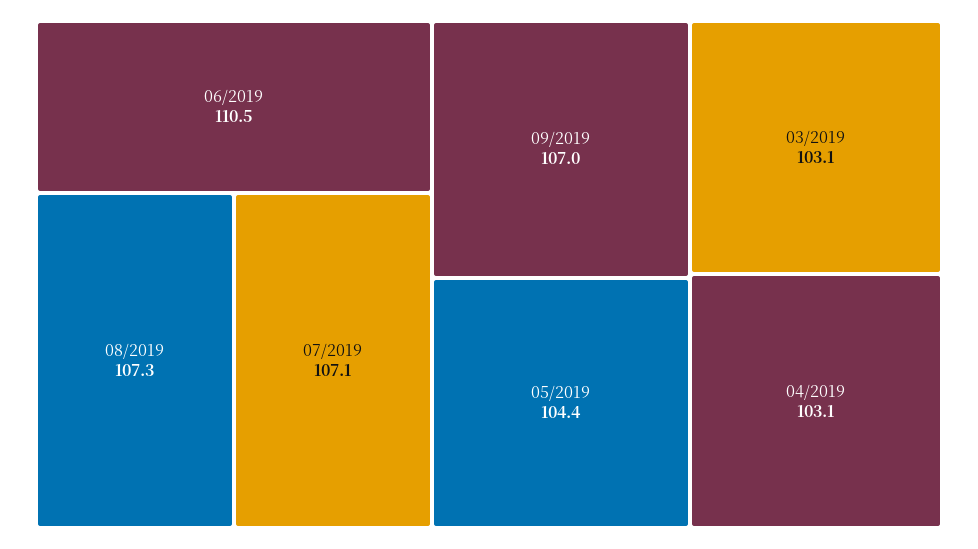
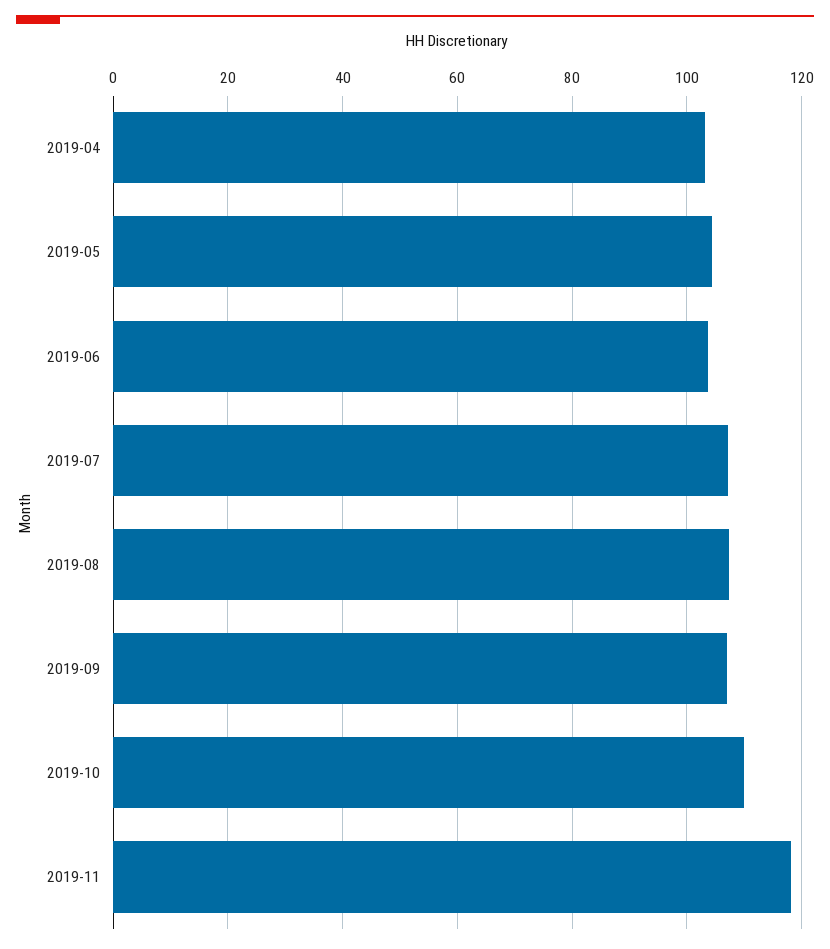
06/2019: 110.5 -> 104
03/2019: 103.1 -> none
2019-10: none -> 110
2019-11: none -> 118

